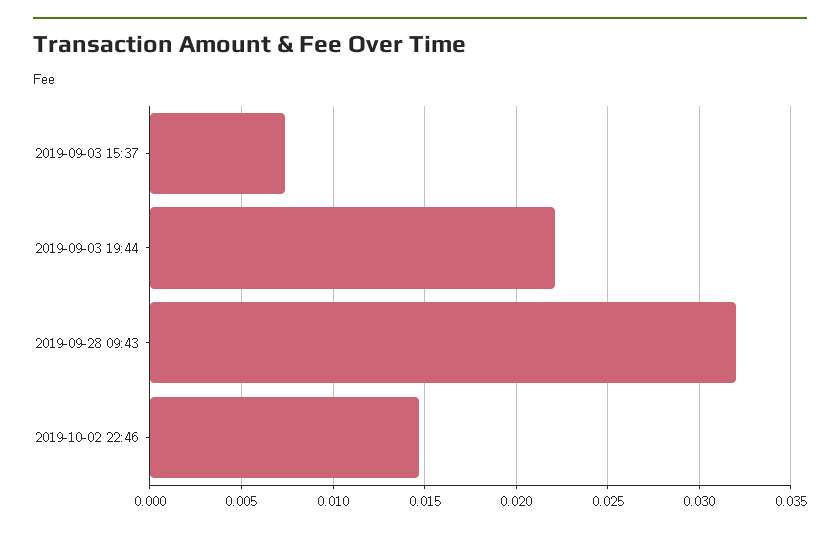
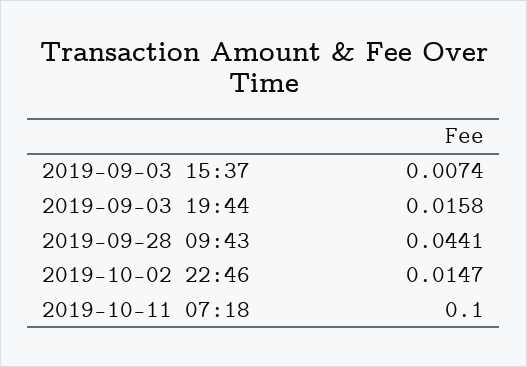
2019-09-03 19:44: 0.022 -> 0.0158
2019-09-28 09:43: 0.032 -> 0.0441
2019-10-11 07:18: none -> 0.1

